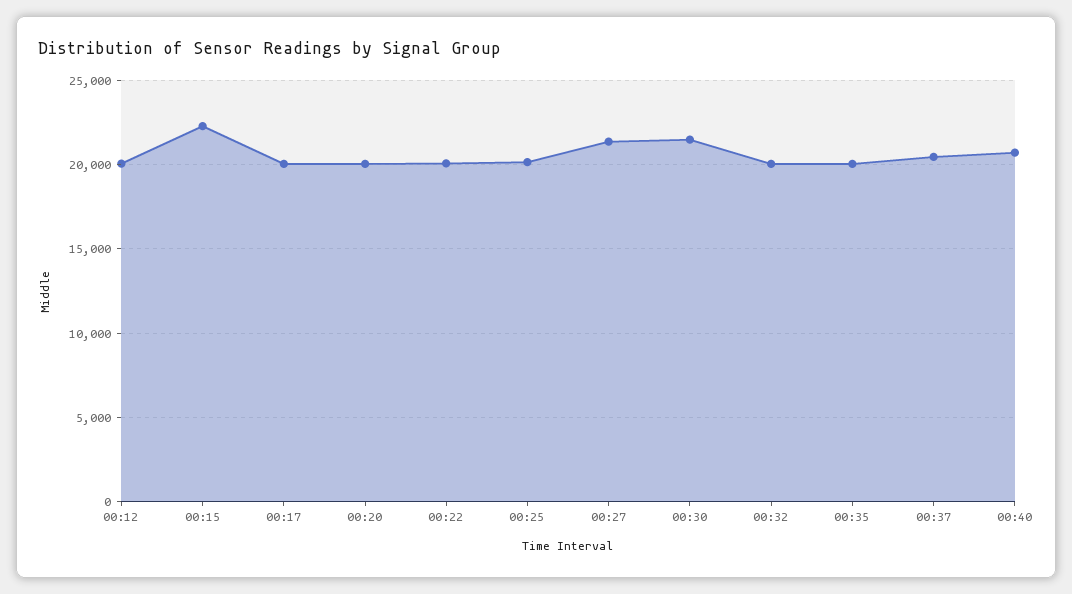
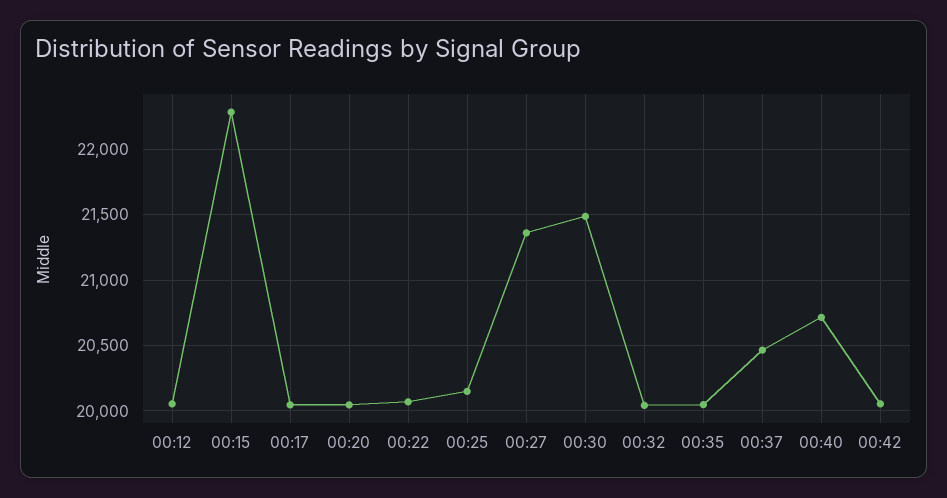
00:42: none -> 20050

